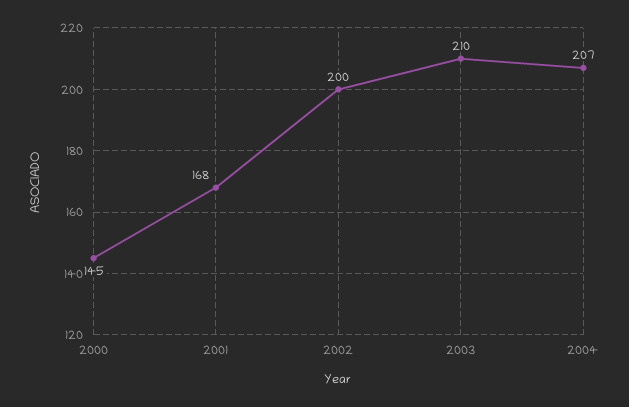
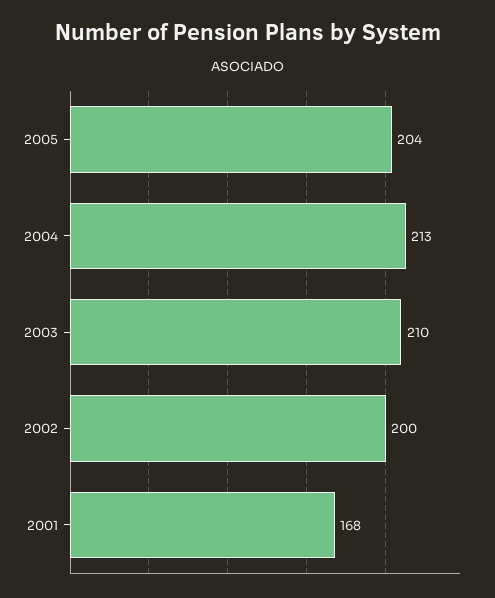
2000: 145 -> none
2004: 207 -> 213
2005: none -> 204

